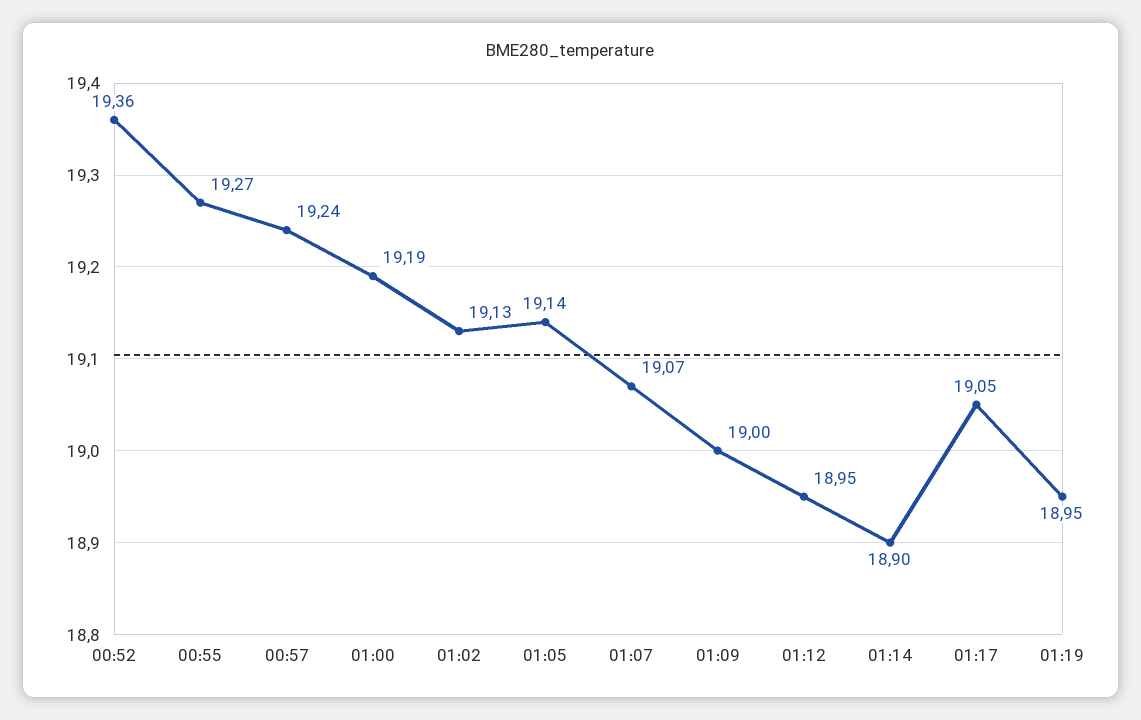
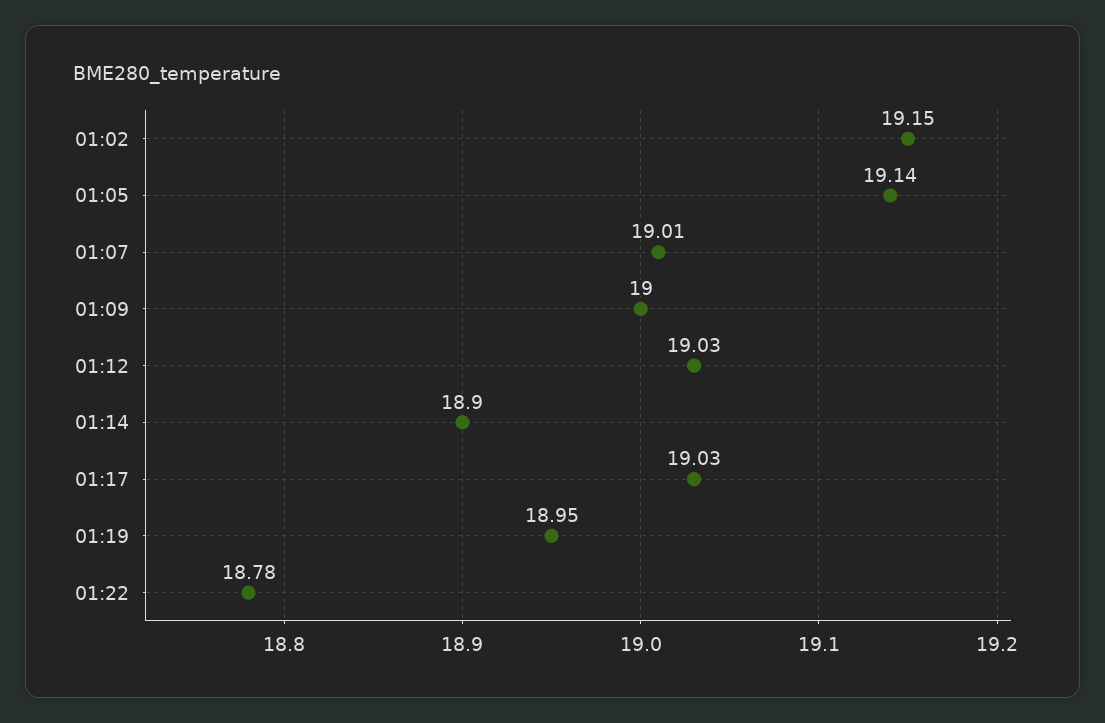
00:52: 19.36 -> none
00:55: 19.27 -> none
00:57: 19.24 -> none
01:00: 19.19 -> none
01:02: 19.13 -> 19.15
01:07: 19.07 -> 19.01
01:12: 18.95 -> 19.03
01:17: 19.05 -> 19.03
01:22: none -> 18.78

